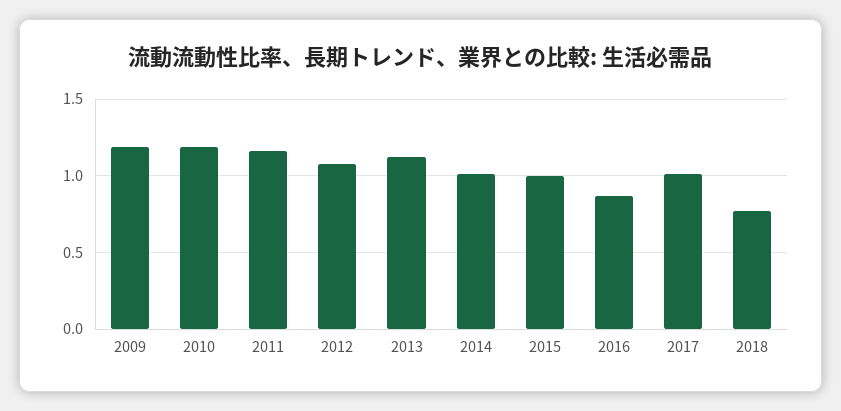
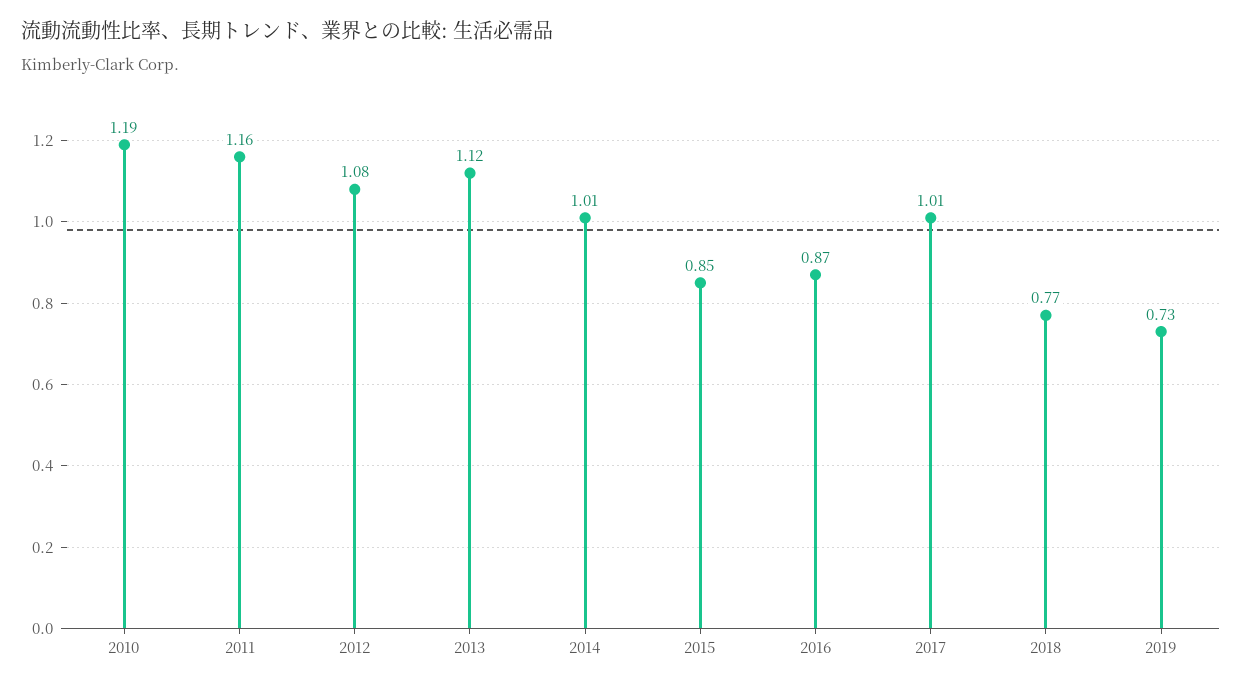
2009: 1.2 -> none
2015: 1 -> 0.85
2019: none -> 0.73

